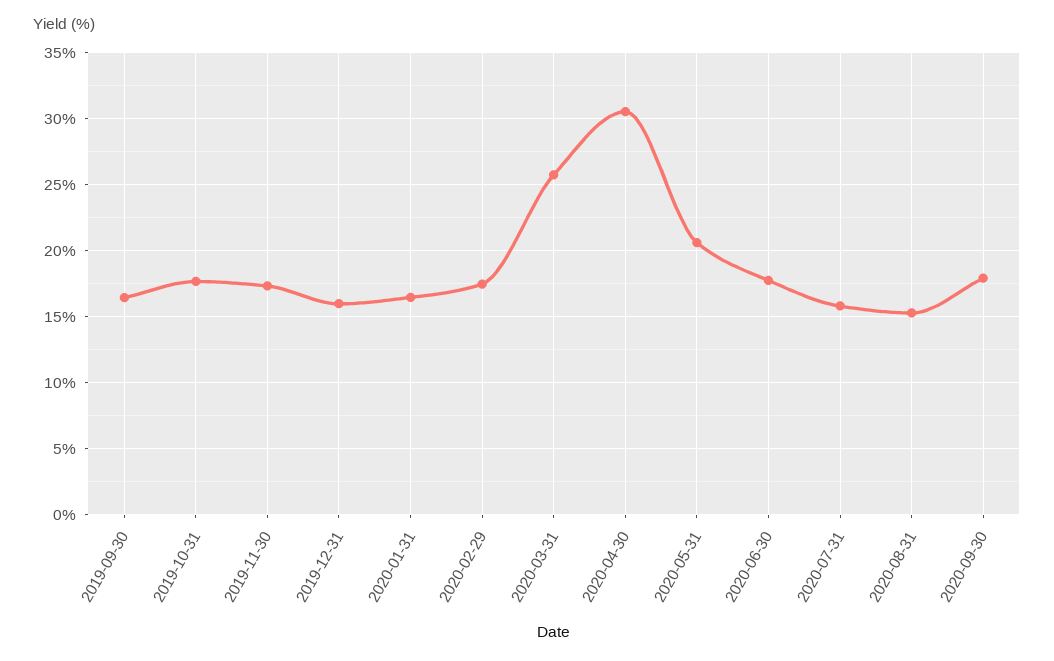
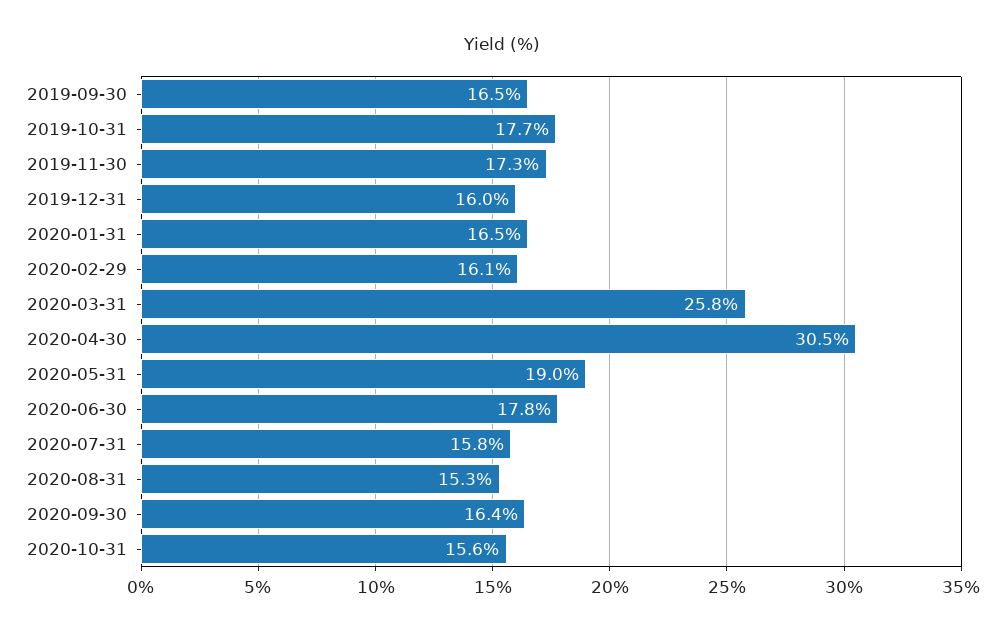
2020-02-29: 17.5 -> 16.1
2020-05-31: 20.5 -> 19
2020-09-30: 18 -> 16.4
2020-10-31: none -> 15.6

